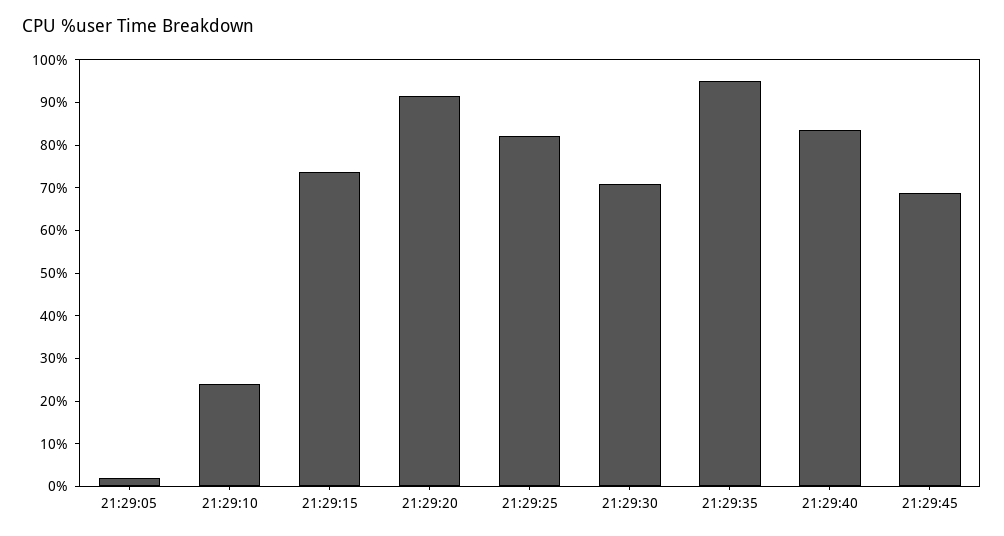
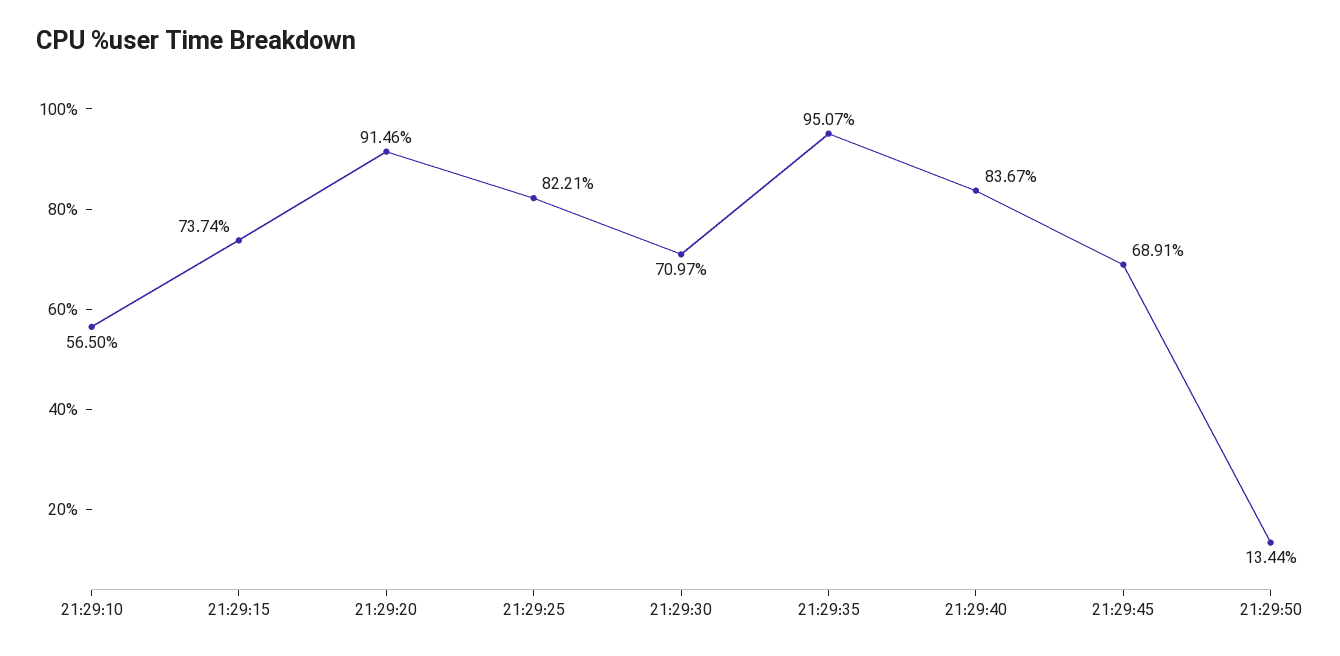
21:29:05: 2 -> none
21:29:10: 24 -> 56.5
21:29:50: none -> 13.44

